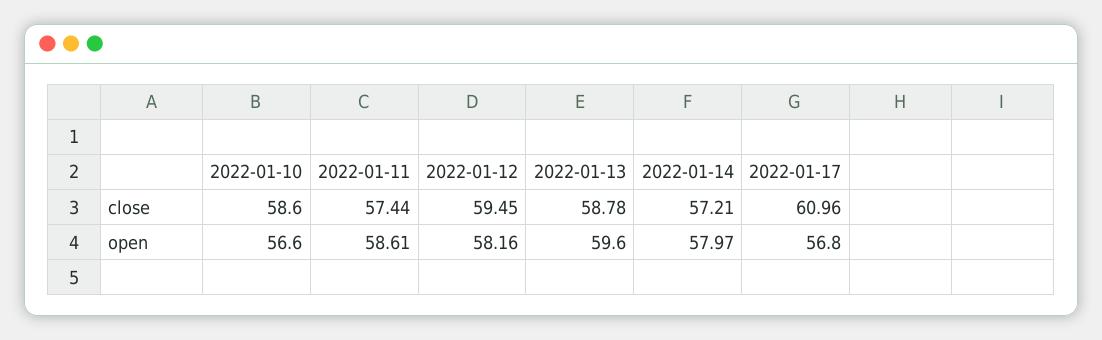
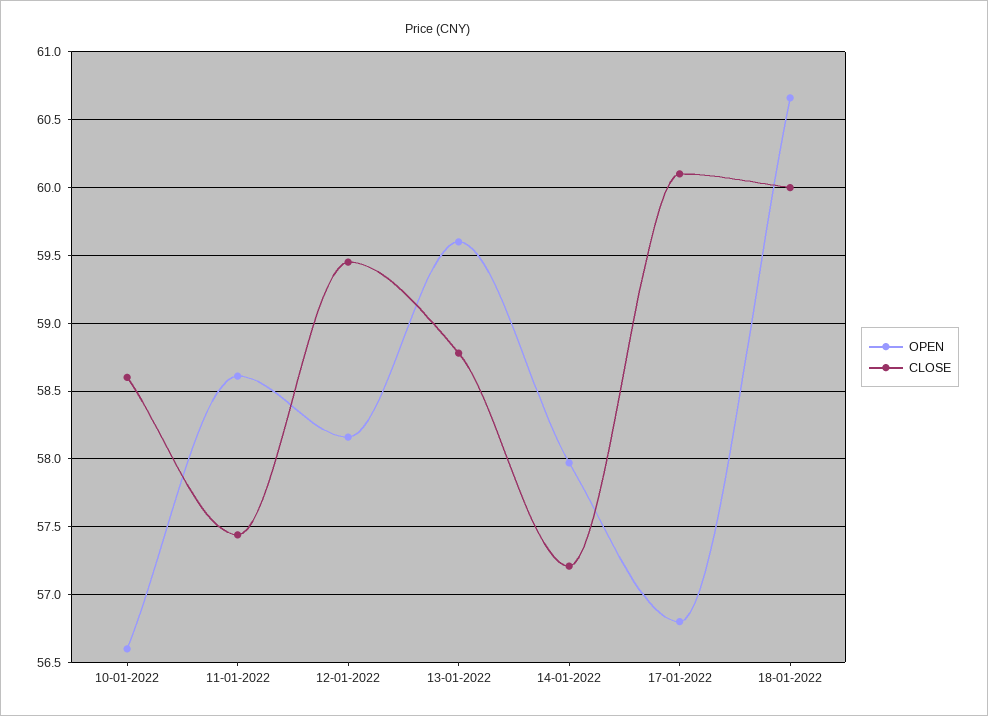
close, 2022-01-17: 60.96 -> 60.1
open, 18-01-2022: none -> 60.65
close, 18-01-2022: none -> 60

